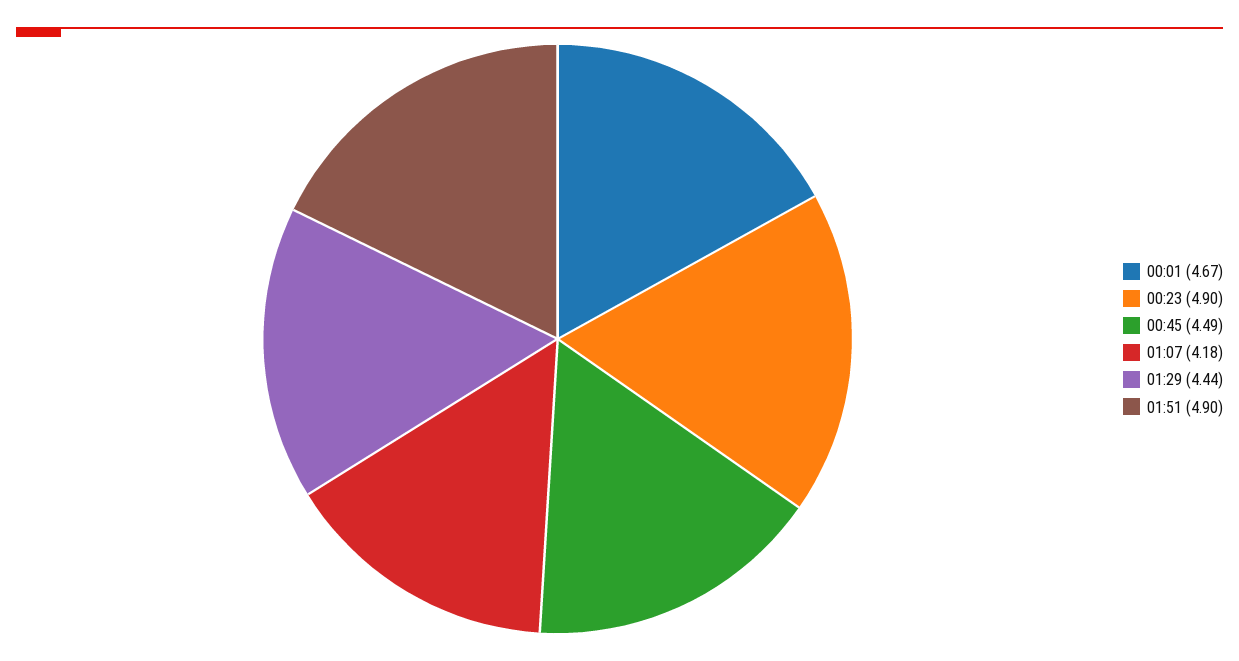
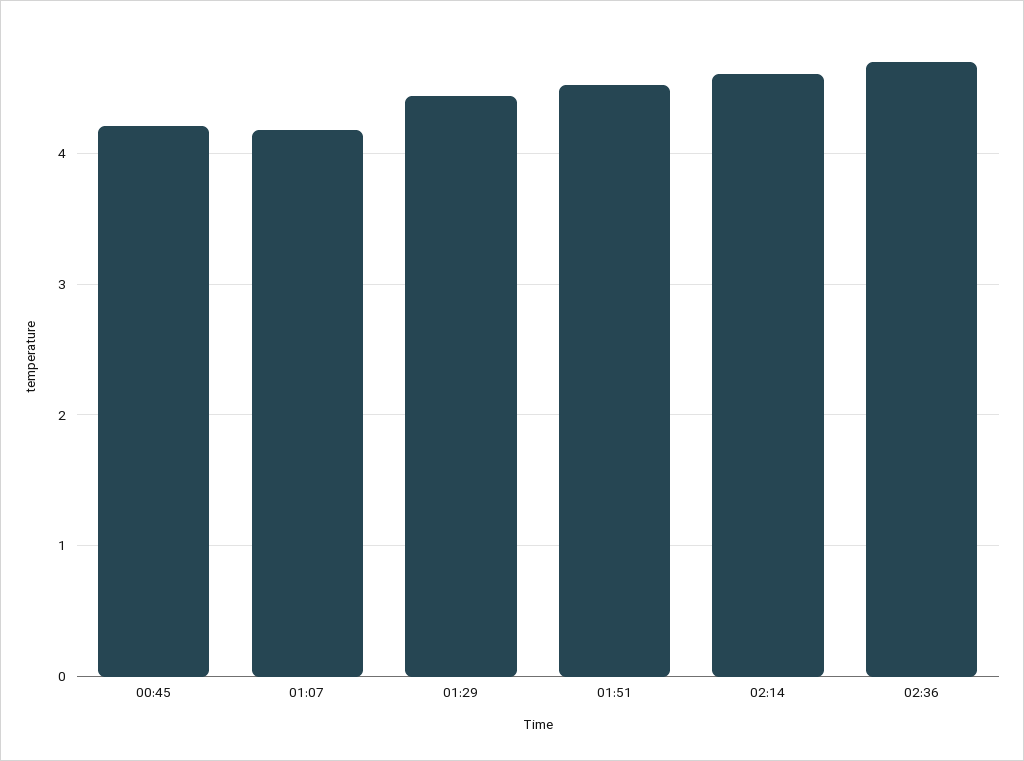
00:01: 4.67 -> none
00:23: 4.9 -> none
00:45: 4.49 -> 4.2
01:51: 4.9 -> 4.5
02:14: none -> 4.6
02:36: none -> 4.7

